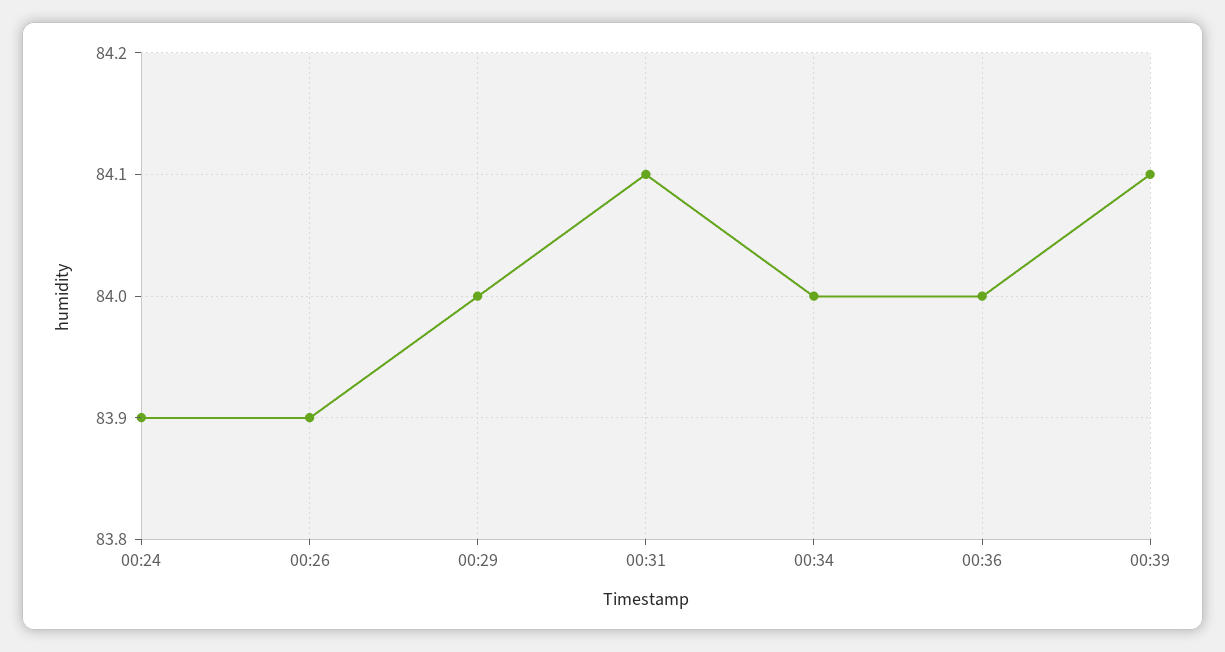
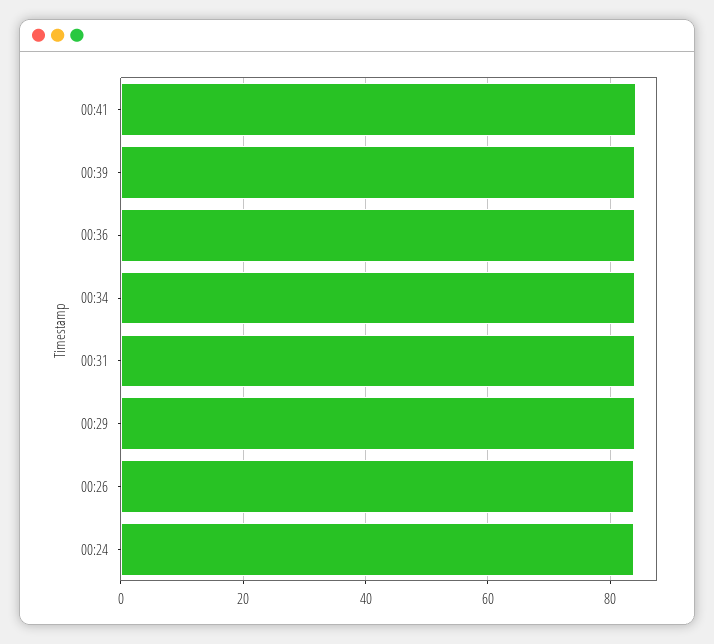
00:41: none -> 84

